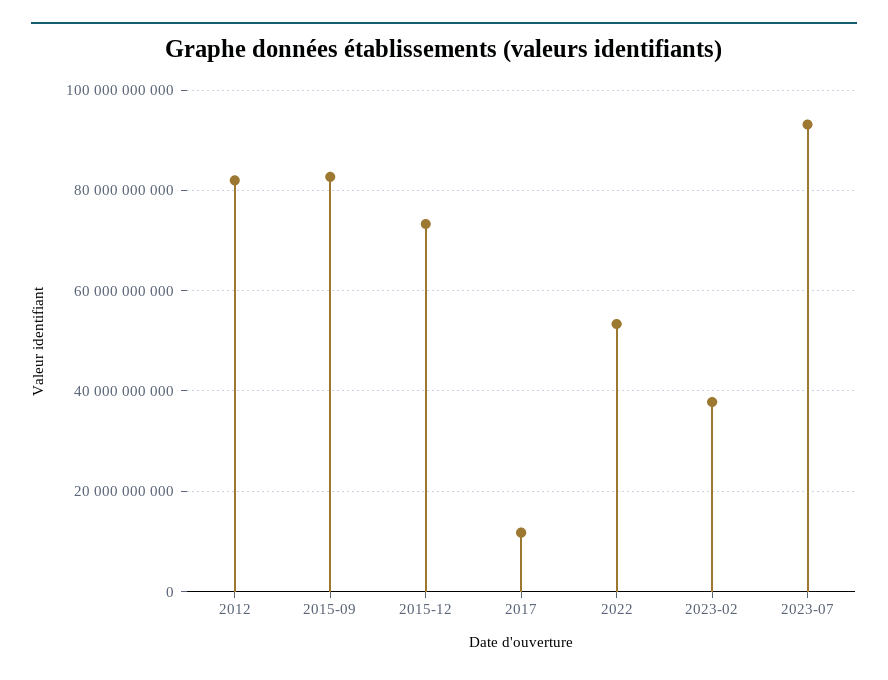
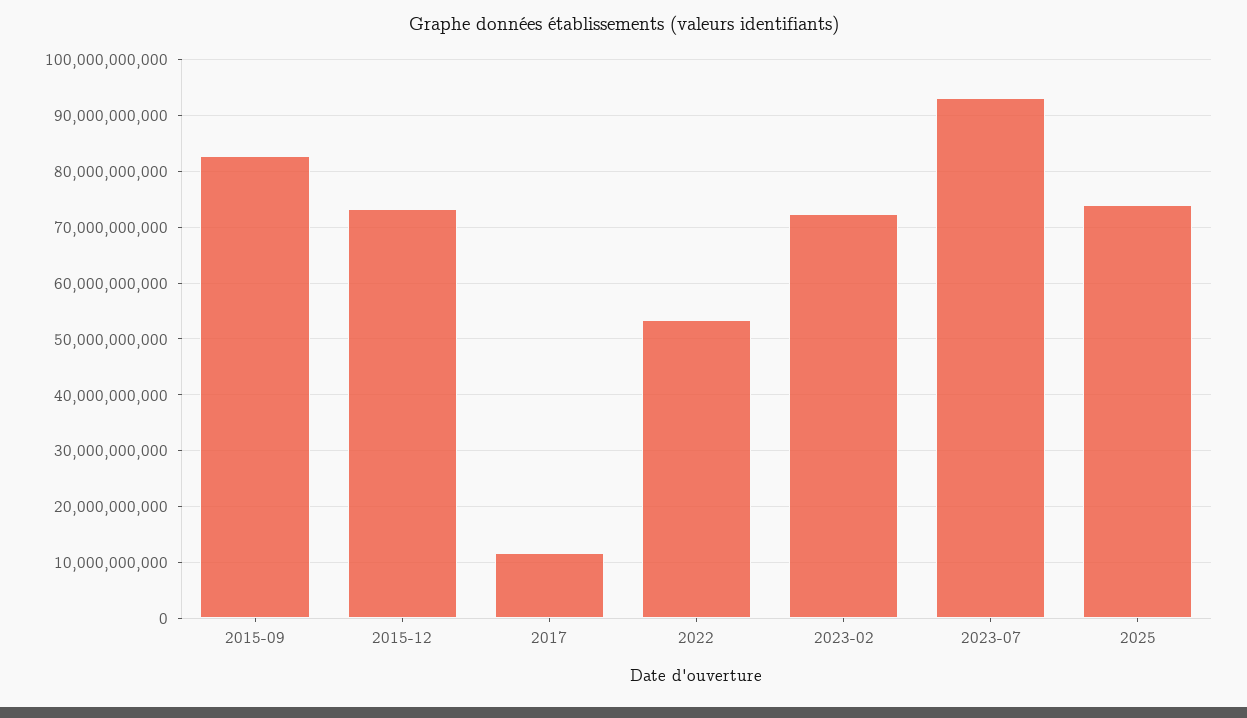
2012: 82000000000 -> none
2023-02: 38000000000 -> 72000000000
2025: none -> 74000000000

